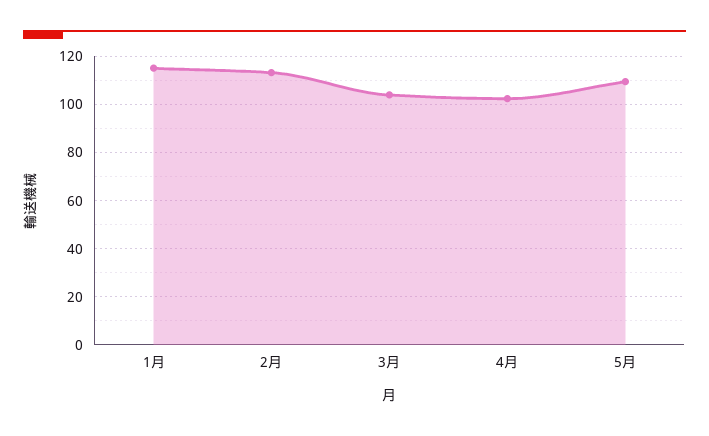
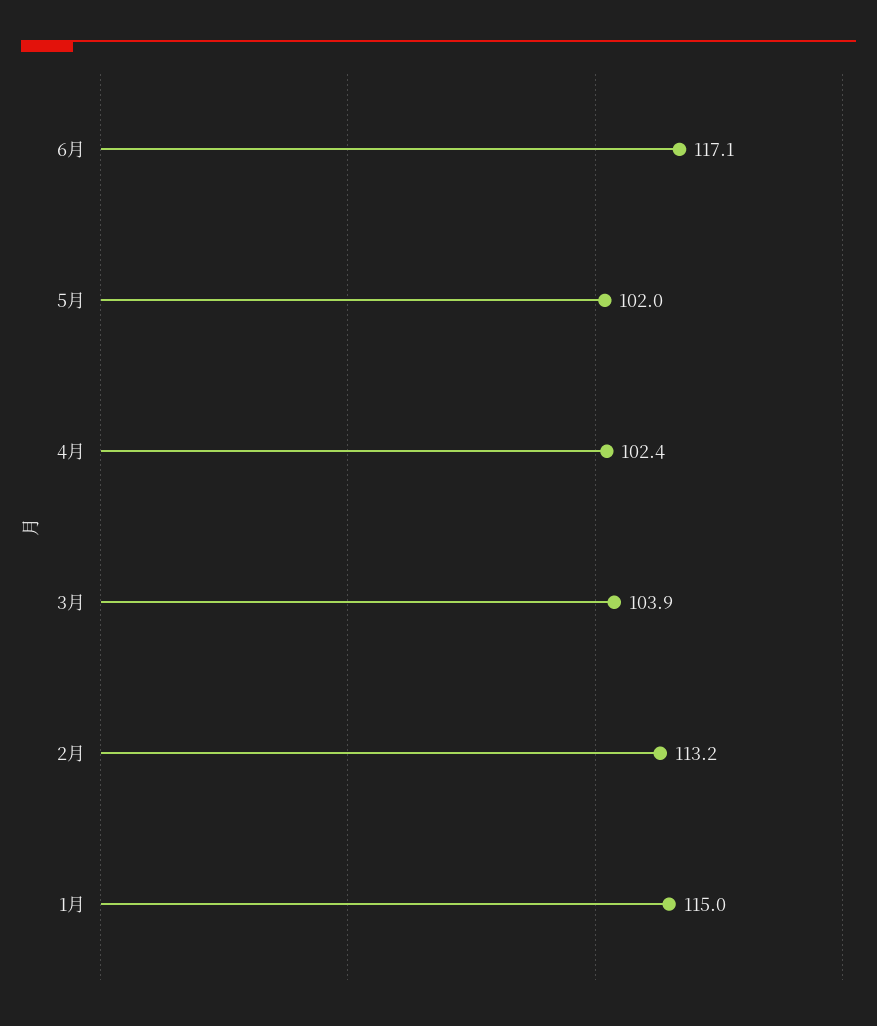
5月: 110 -> 102
6月: none -> 117.1

